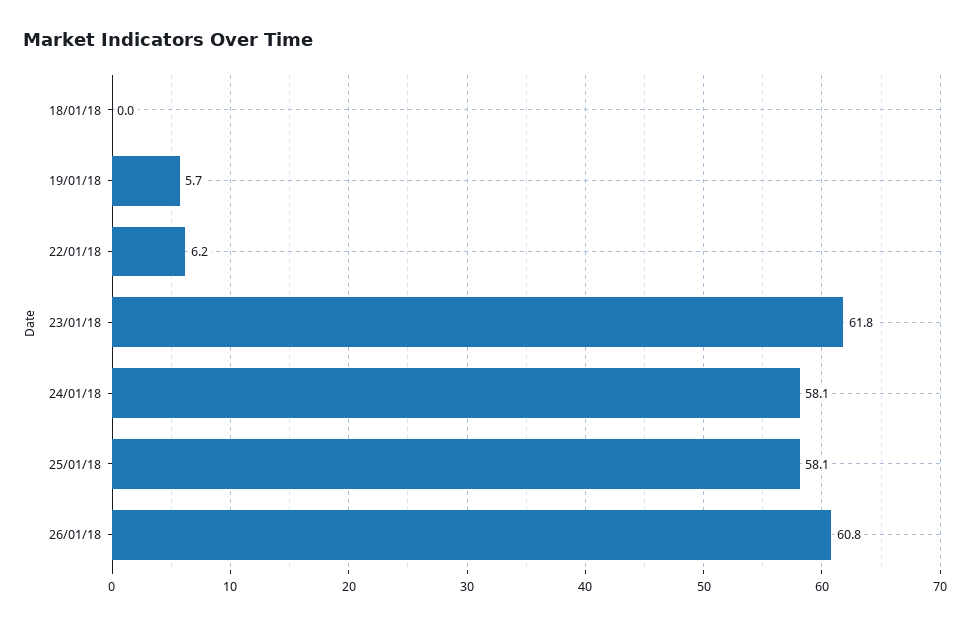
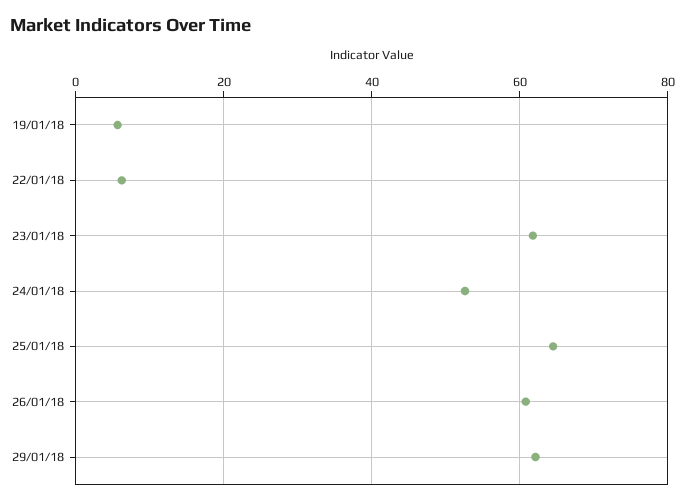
18/01/18: 0 -> none
24/01/18: 58.1 -> 52
25/01/18: 58.1 -> 64
29/01/18: none -> 62

